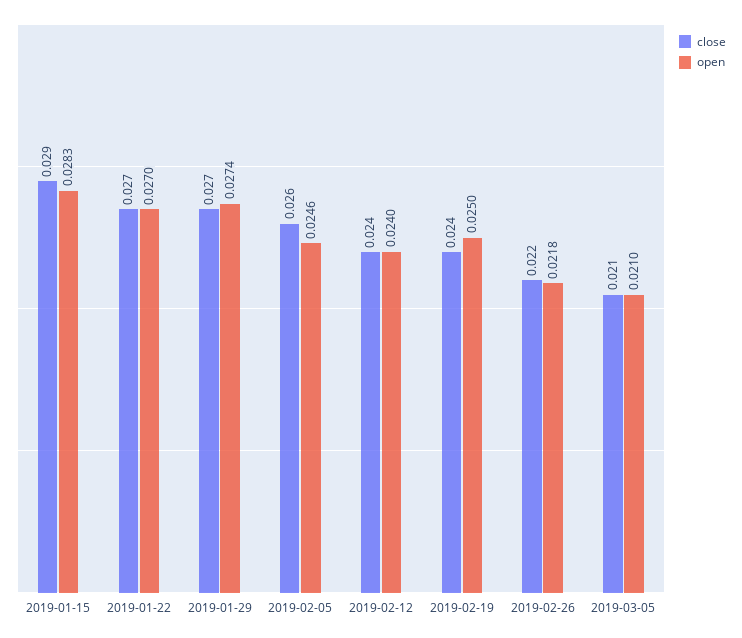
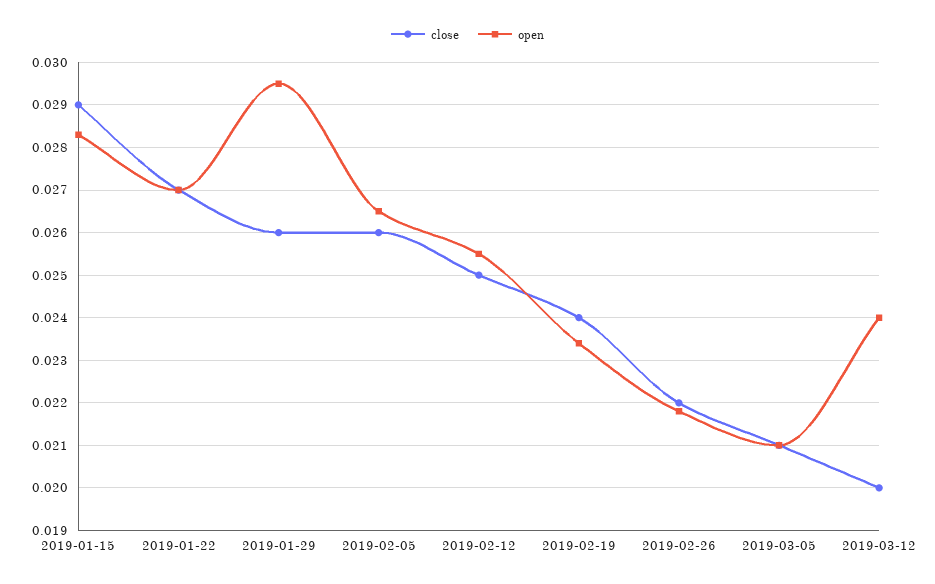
close, 2019-01-29: 0.027 -> 0.026
open, 2019-01-29: 0.0274 -> 0.0295
open, 2019-02-05: 0.0246 -> 0.0265
close, 2019-02-12: 0.024 -> 0.025
open, 2019-02-12: 0.024 -> 0.0255
open, 2019-02-19: 0.025 -> 0.0235
close, 2019-03-12: none -> 0.02
open, 2019-03-12: none -> 0.024

